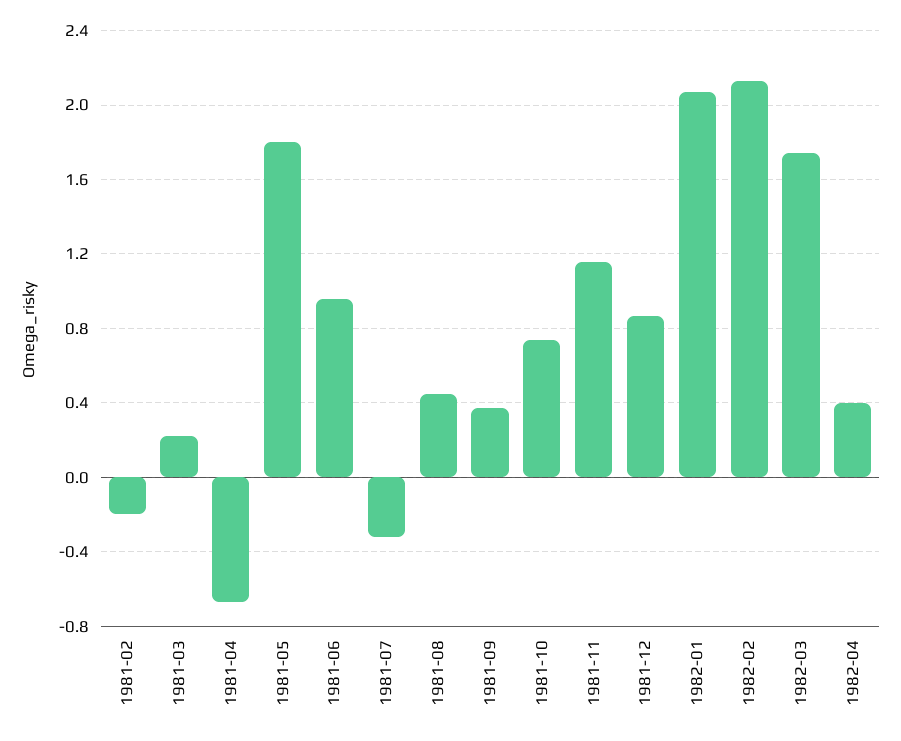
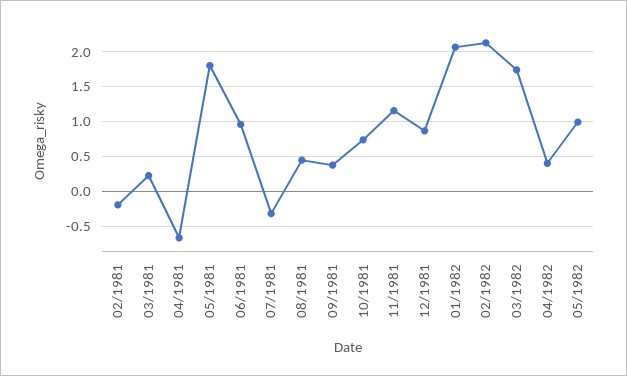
05/1982: none -> 1

